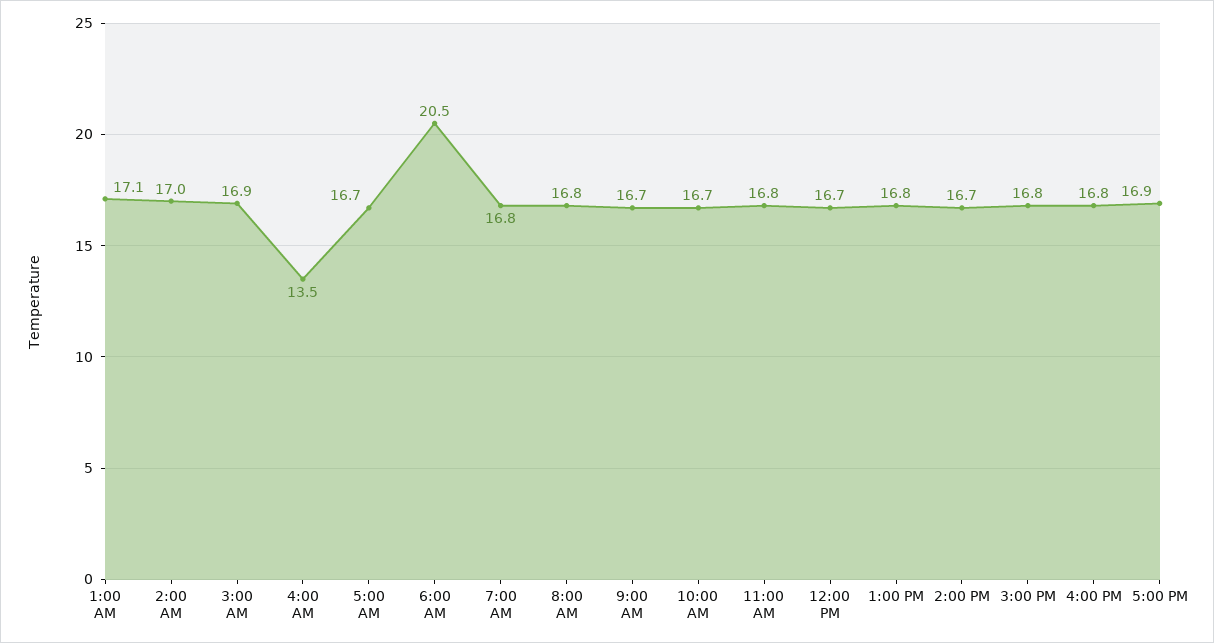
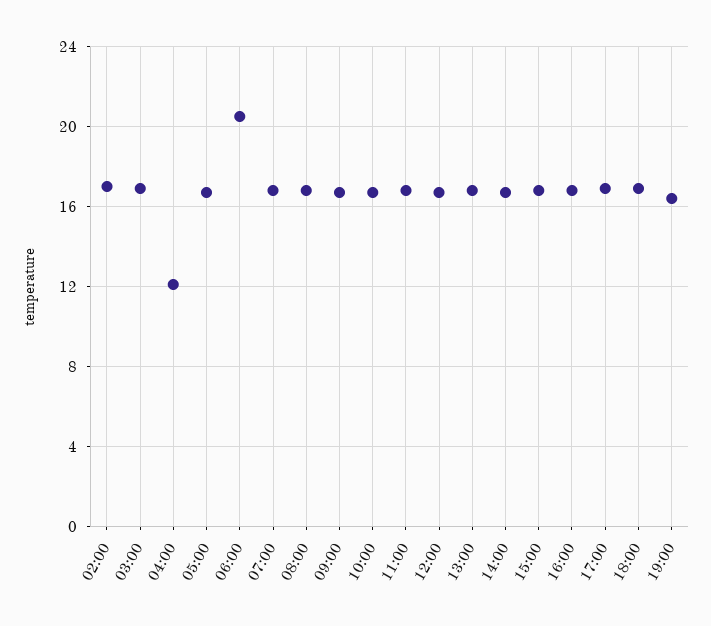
1:00 AM: 17.1 -> none
4:00 AM: 13.5 -> 12
18:00: none -> 17
19:00: none -> 16.5

